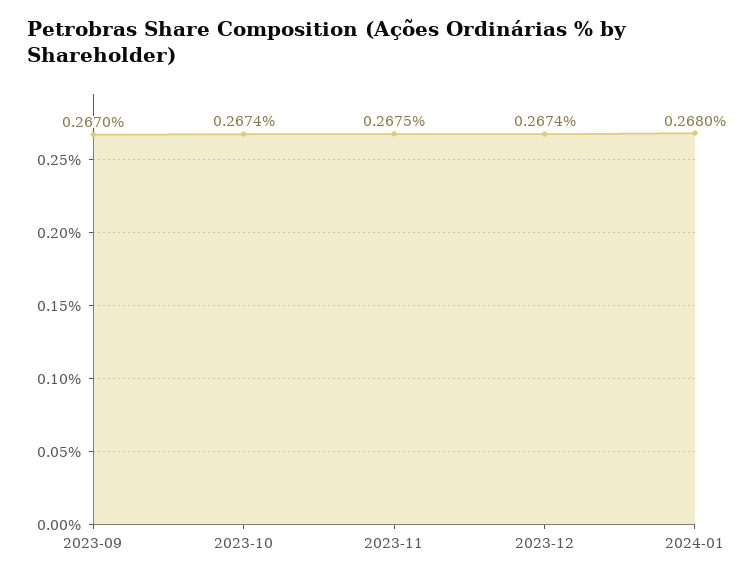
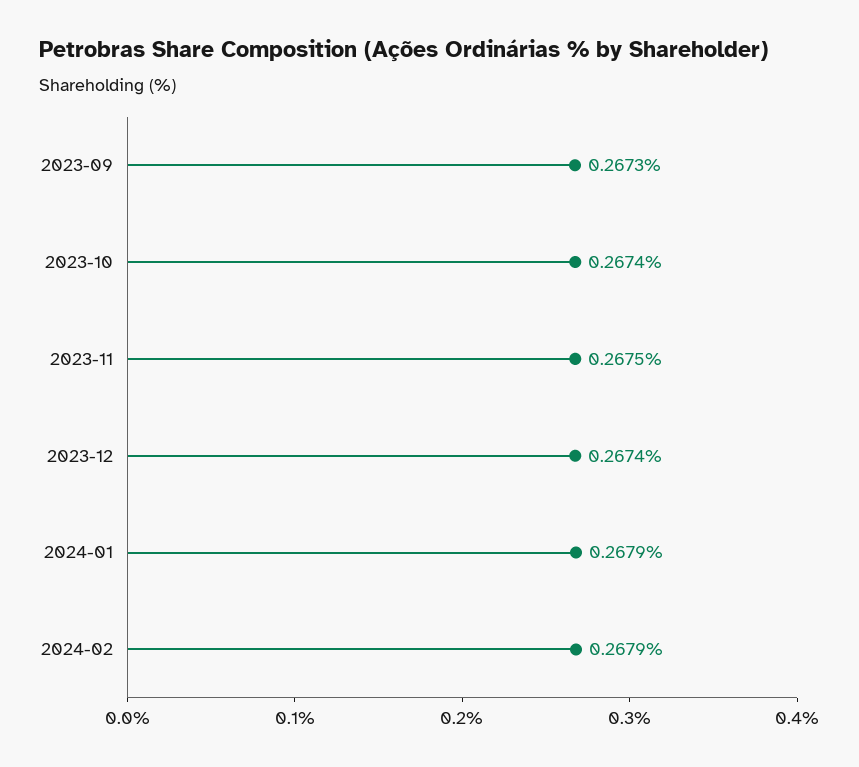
2023-09: 0.267 -> 0.2673
2024-01: 0.268 -> 0.2679
2024-02: none -> 0.2679

